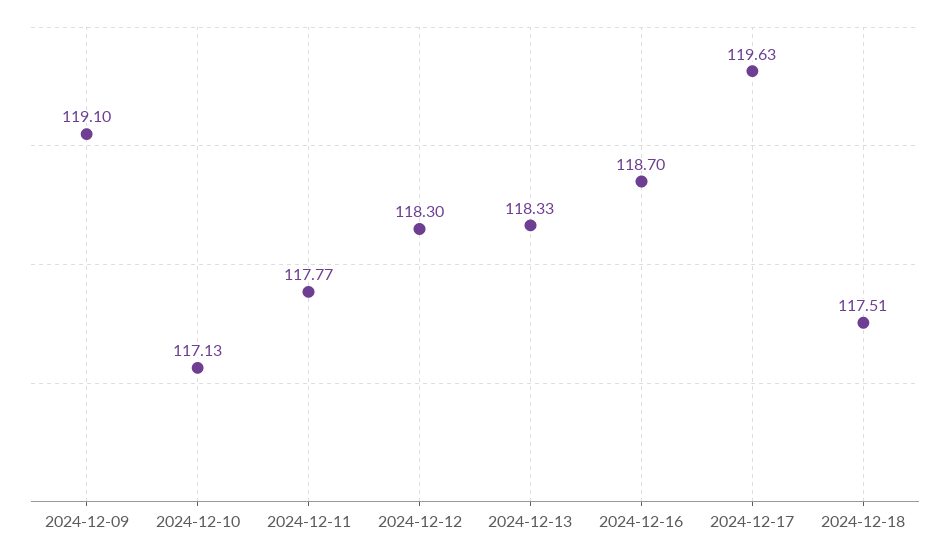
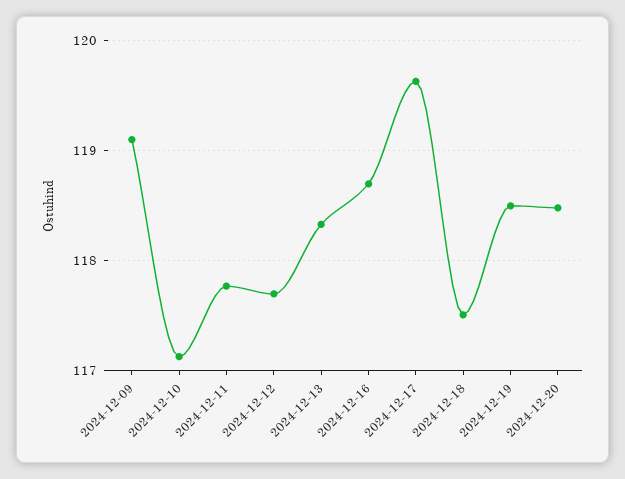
2024-12-12: 118.3 -> 117.7
2024-12-19: none -> 118.5
2024-12-20: none -> 118.5

